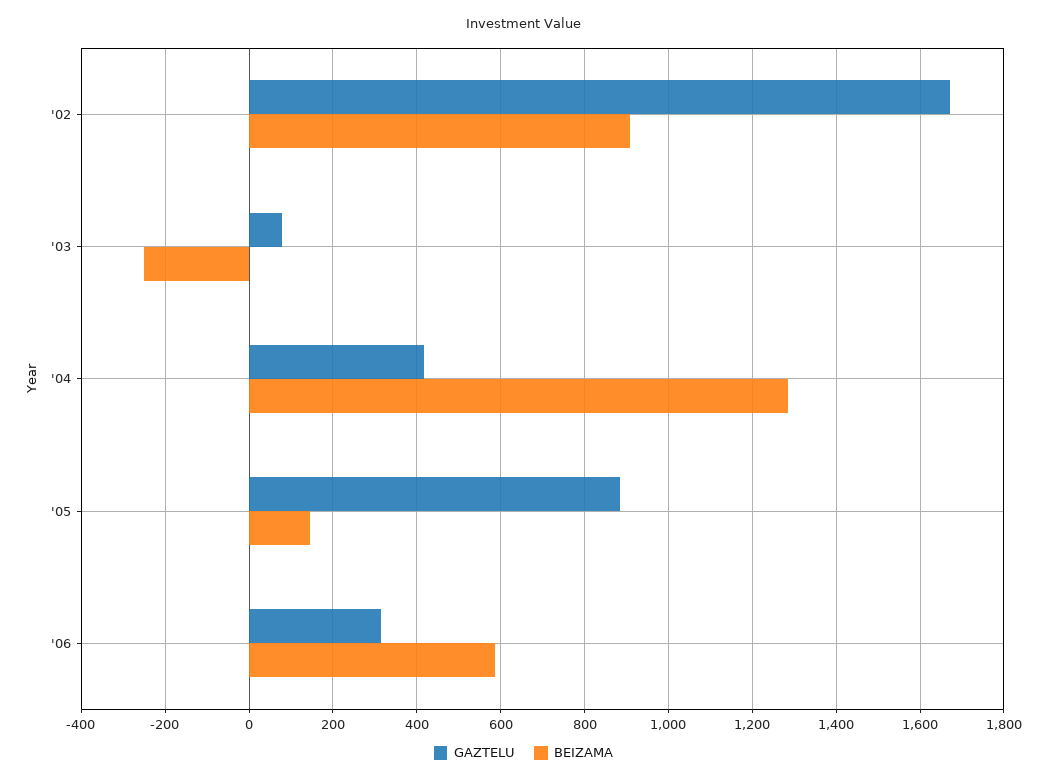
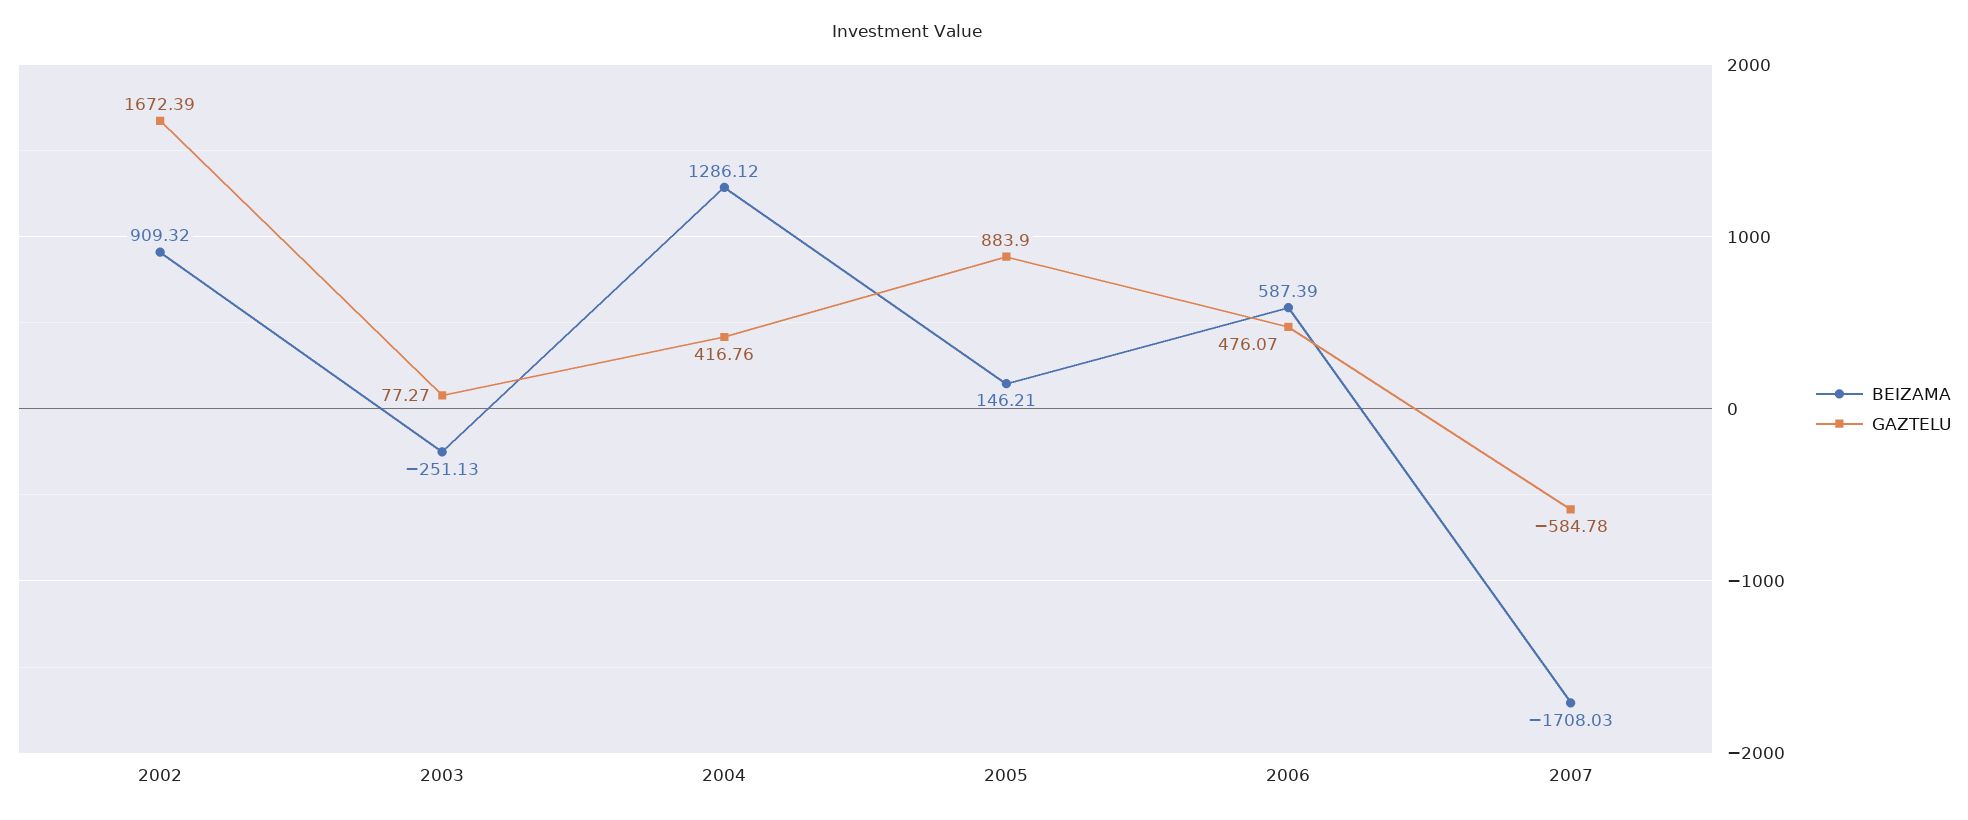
GAZTELU, '06: 320 -> 476.07
BEIZAMA, 2007: none -> -1708.03
GAZTELU, 2007: none -> -584.78

